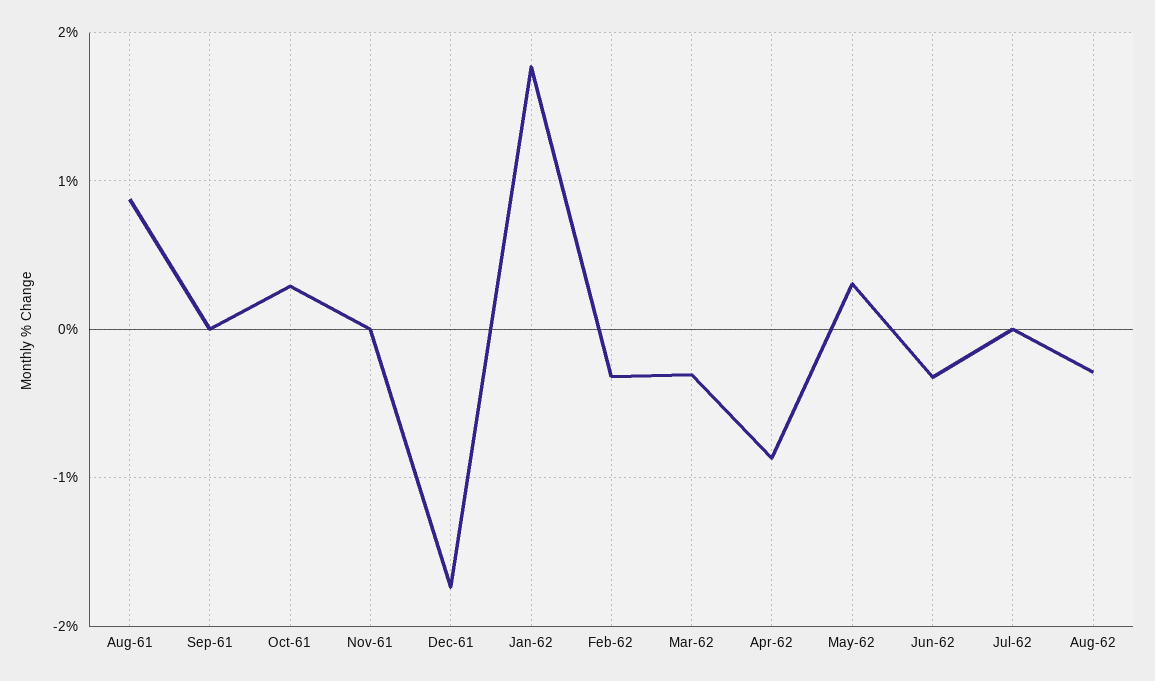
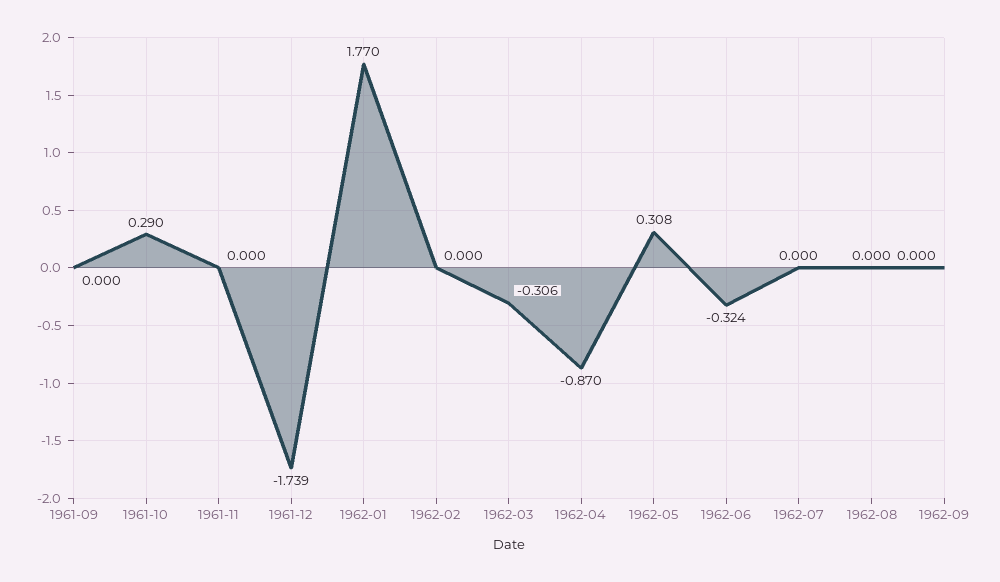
Aug-61: 0.9 -> none
Feb-62: -0.3 -> 0
Aug-62: -0.3 -> 0
1962-09: none -> 0

